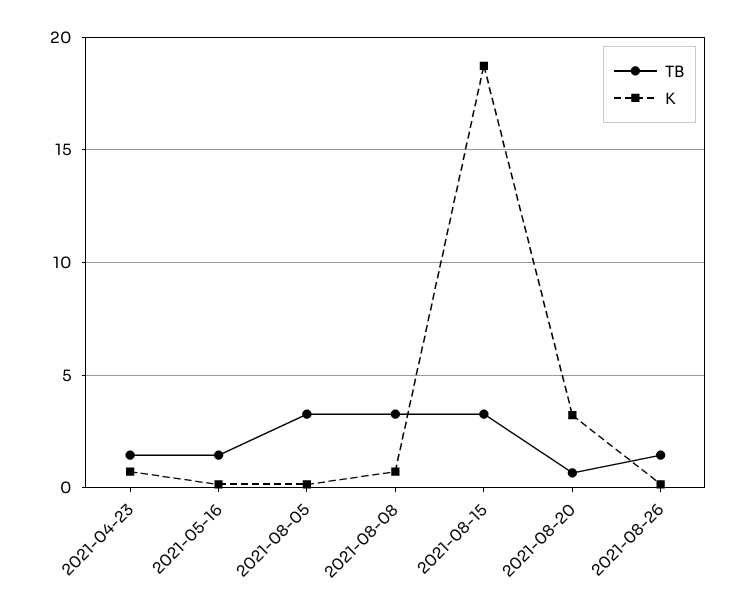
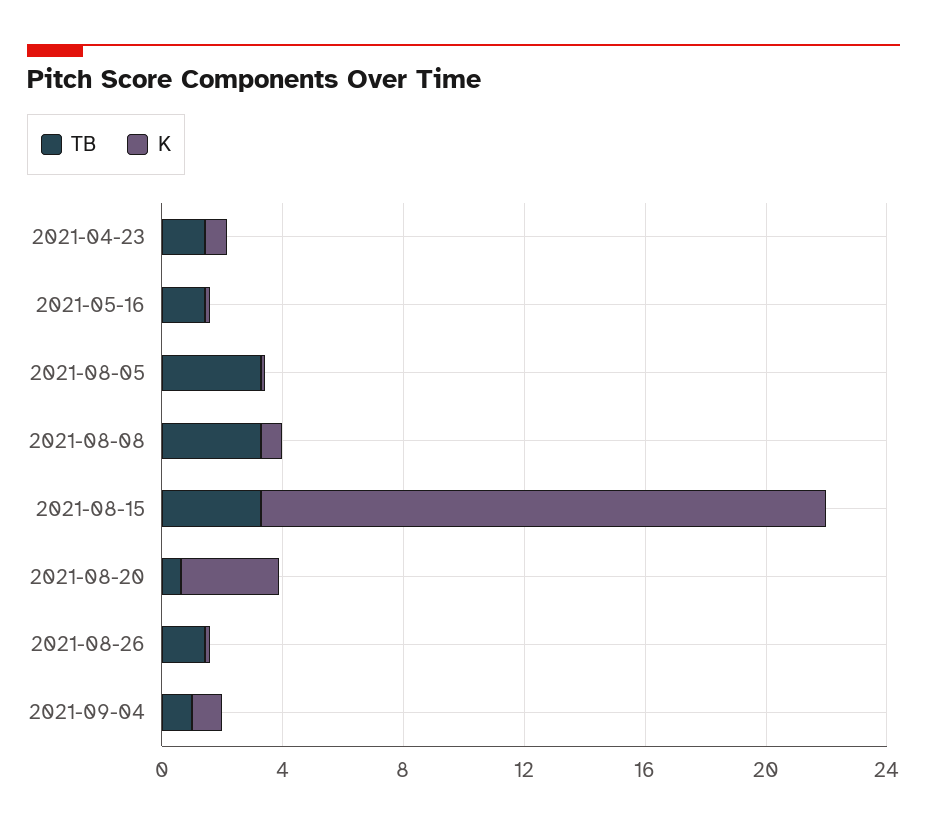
TB, 2021-09-04: none -> 1
K, 2021-09-04: none -> 1

